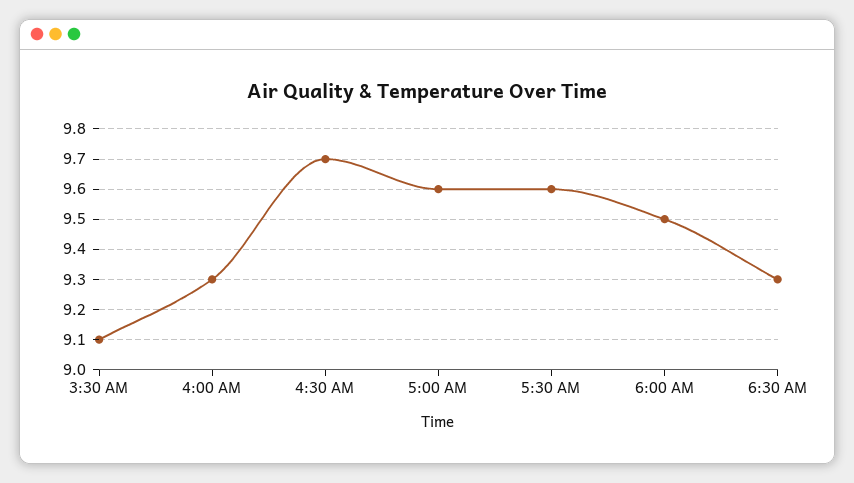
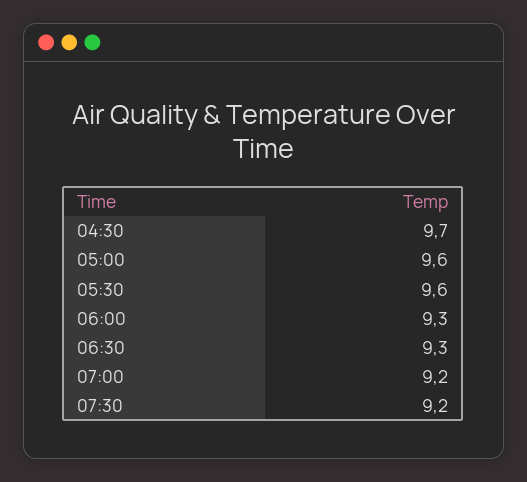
3:30 AM: 9.1 -> none
4:00 AM: 9.3 -> none
6:00 AM: 9.5 -> 9.3
07:00: none -> 9.2
07:30: none -> 9.2

